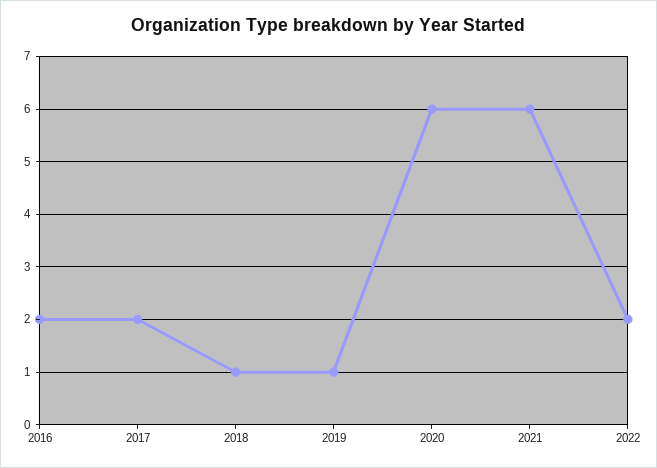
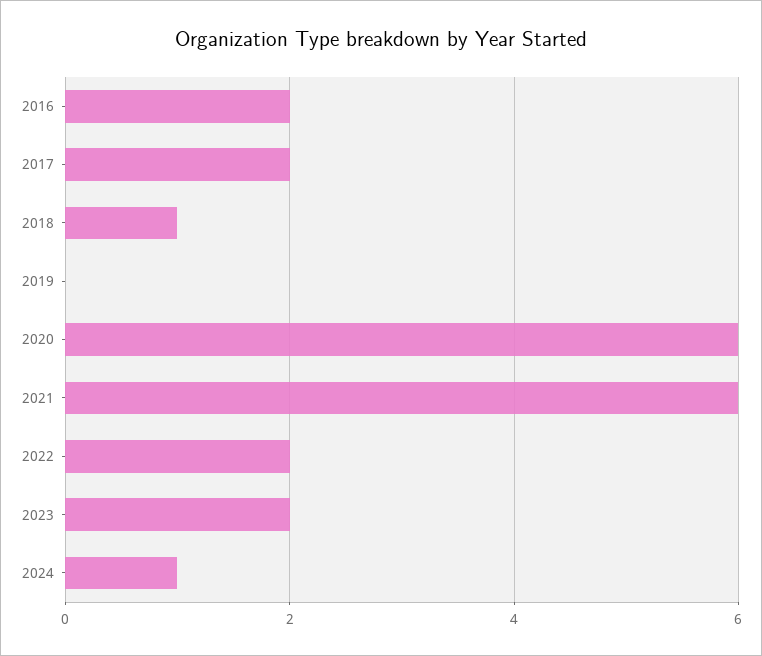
2019: 1 -> 0
2023: none -> 2
2024: none -> 1

